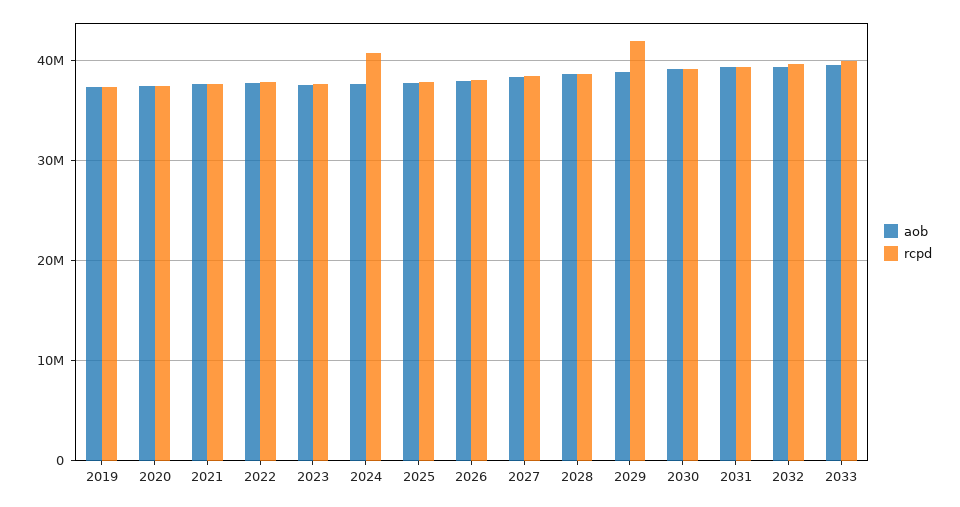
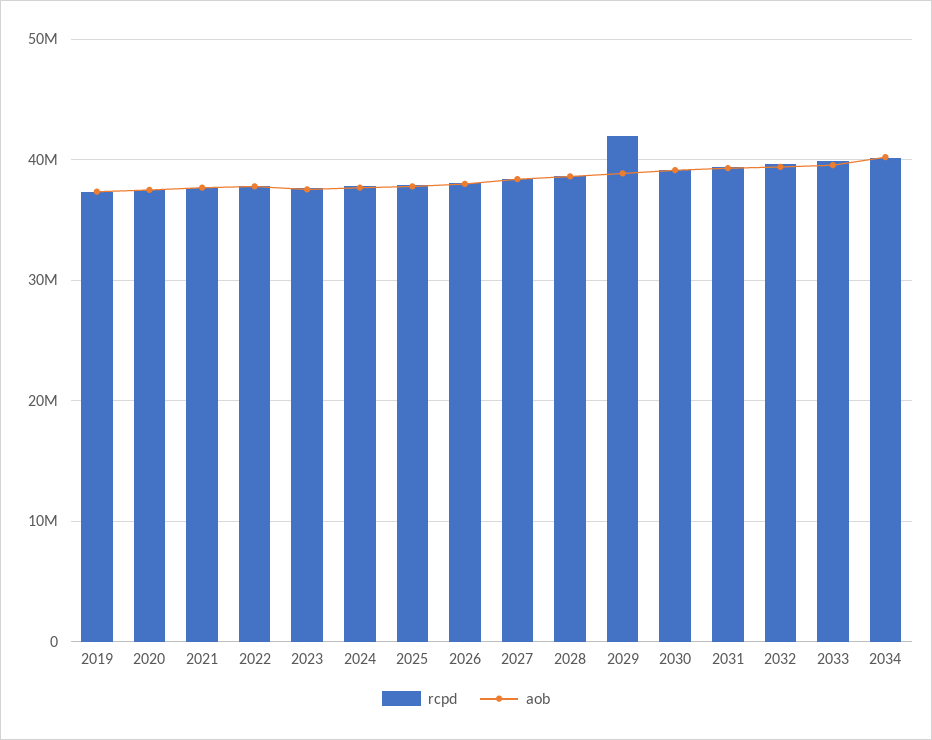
rcpd, 2024: 41000000 -> 38000000
rcpd, 2034: none -> 40000000
aob, 2034: none -> 40000000

